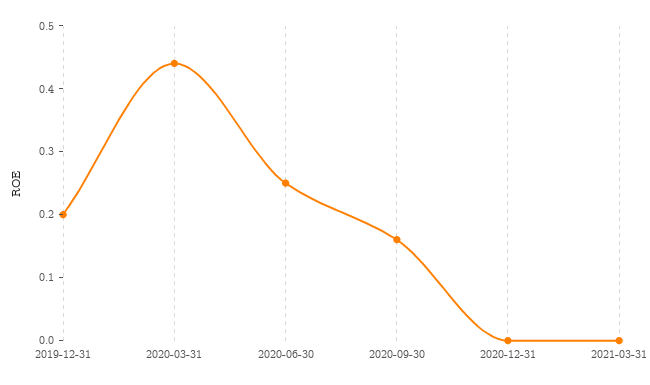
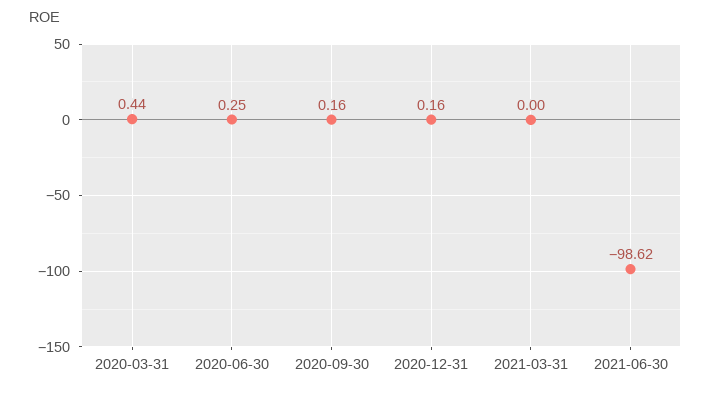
2019-12-31: 0.2 -> none
2020-12-31: 0 -> 0.16
2021-06-30: none -> -98.62

